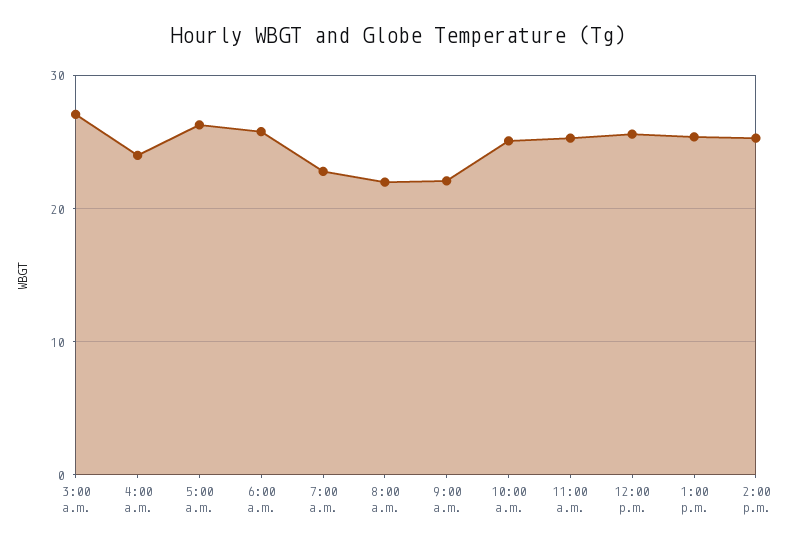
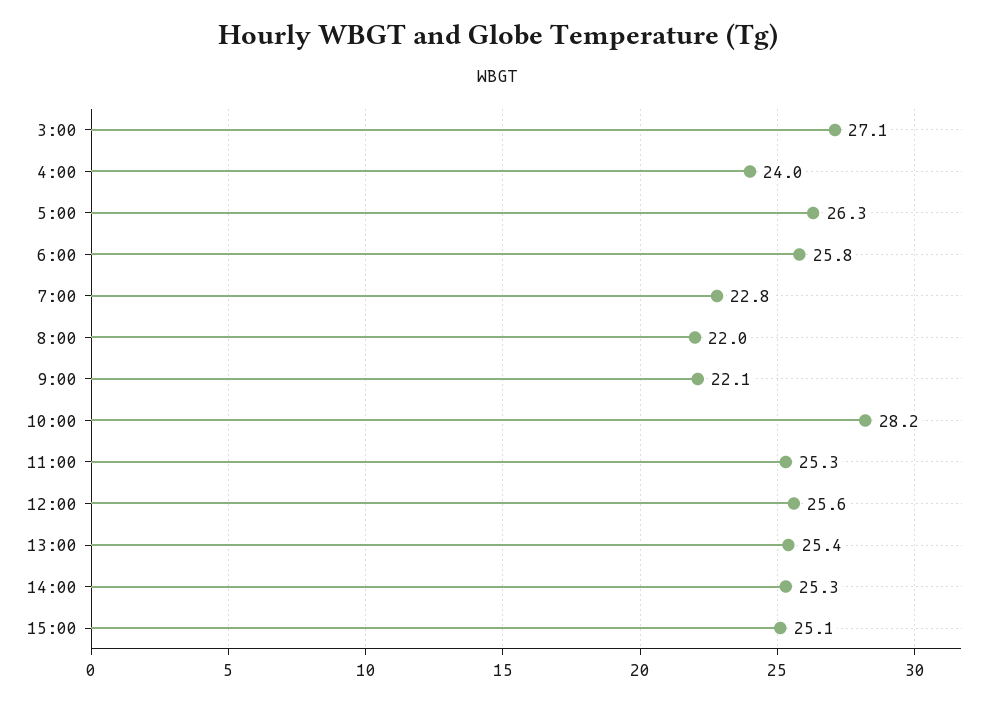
10:00 a.m.: 25 -> 28.2
15:00: none -> 25.1

